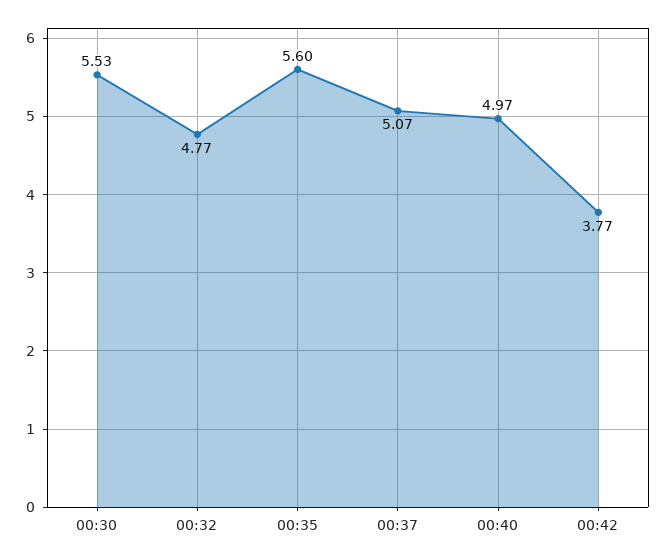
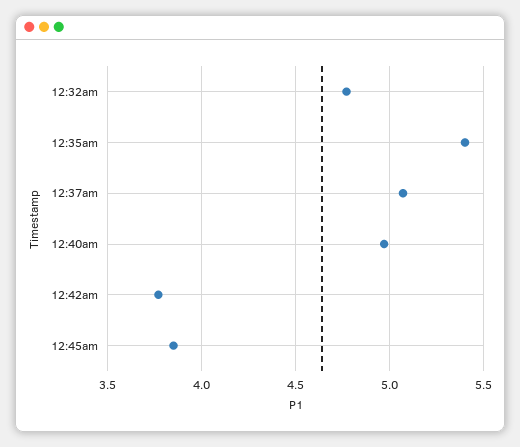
00:30: 5.53 -> none
00:35: 5.6 -> 5.4
12:45am: none -> 3.85

